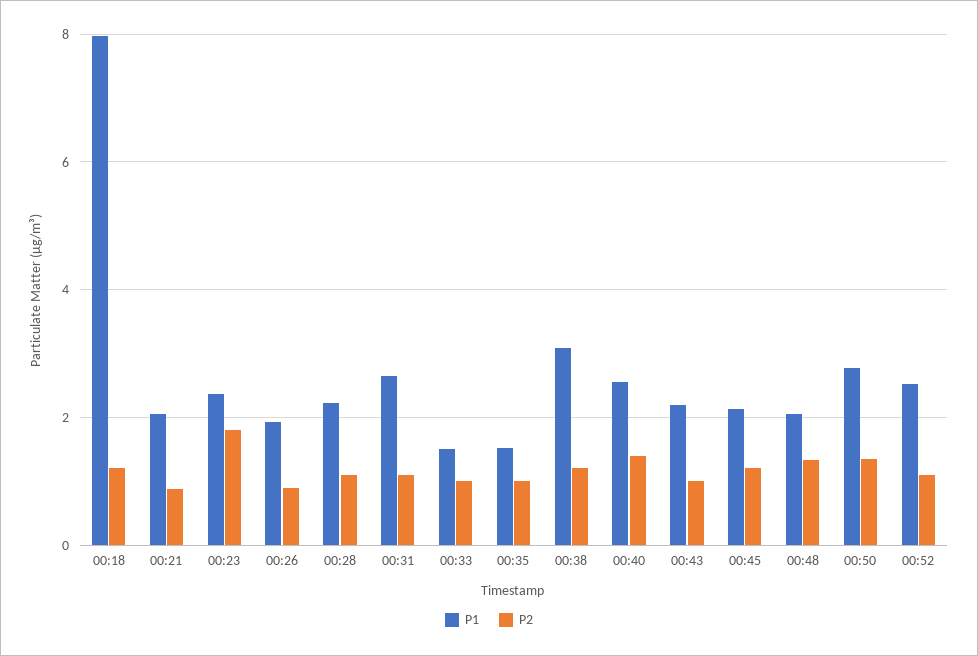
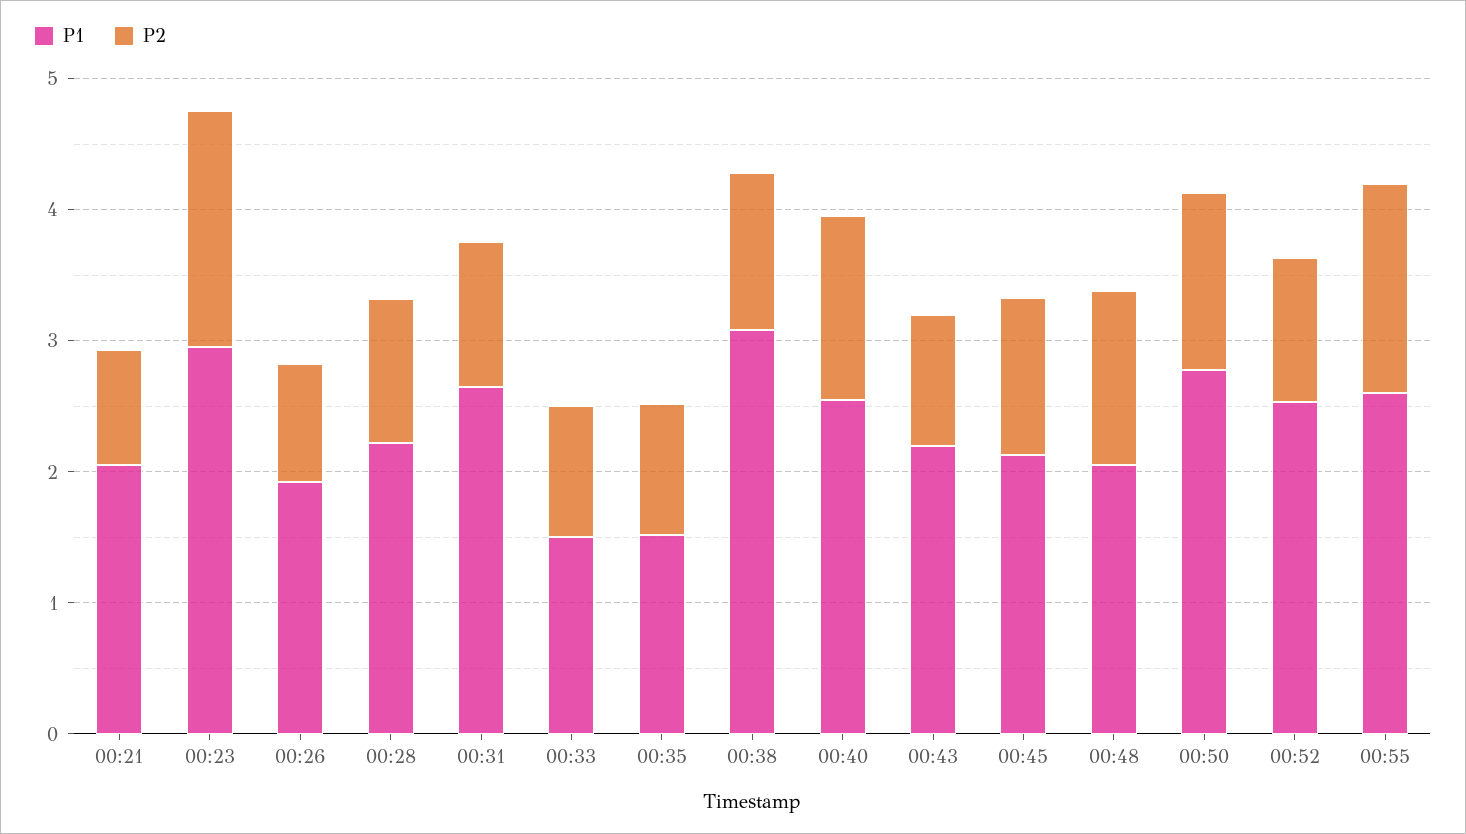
P1, 00:18: 8 -> none
P2, 00:18: 1.2 -> none
P1, 00:23: 2.4 -> 3
P1, 00:55: none -> 2.6
P2, 00:55: none -> 1.6

